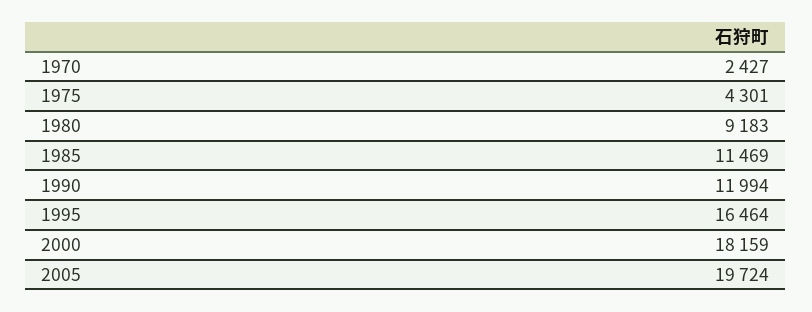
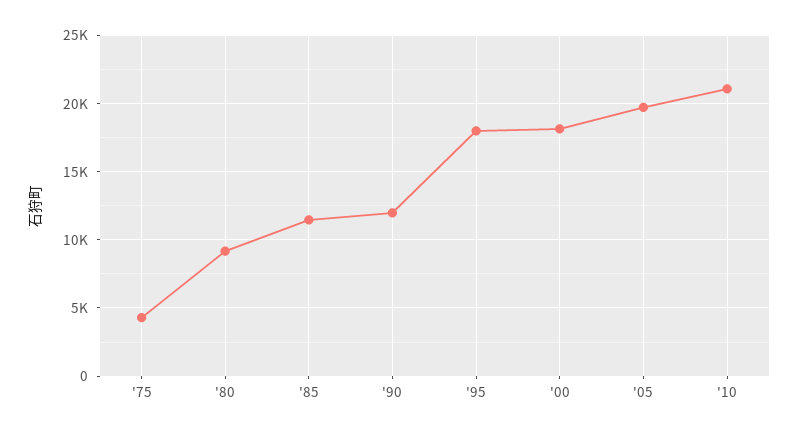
1970: 2427 -> none
1995: 16464 -> 18000
'10: none -> 21000

